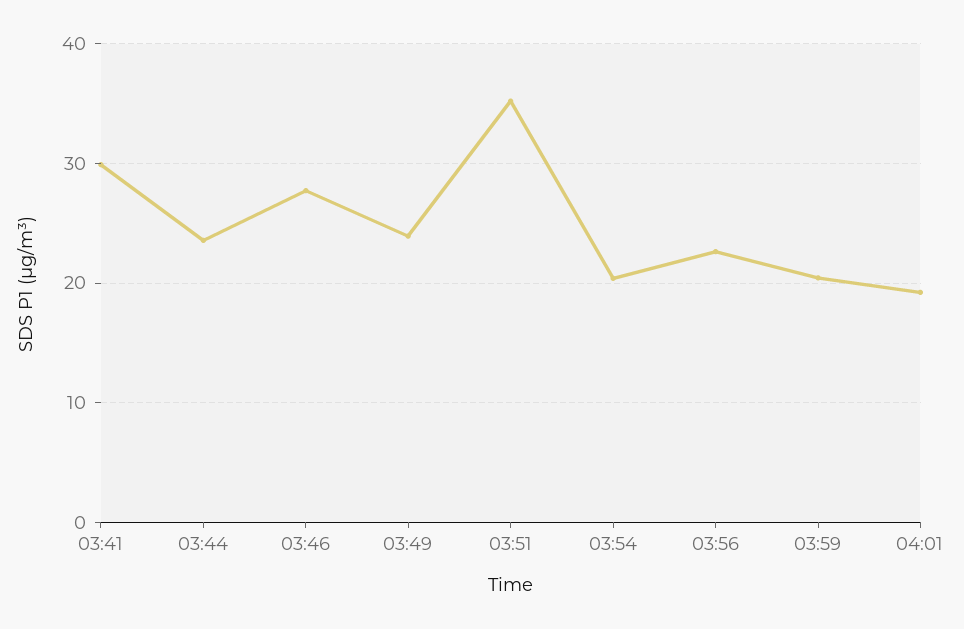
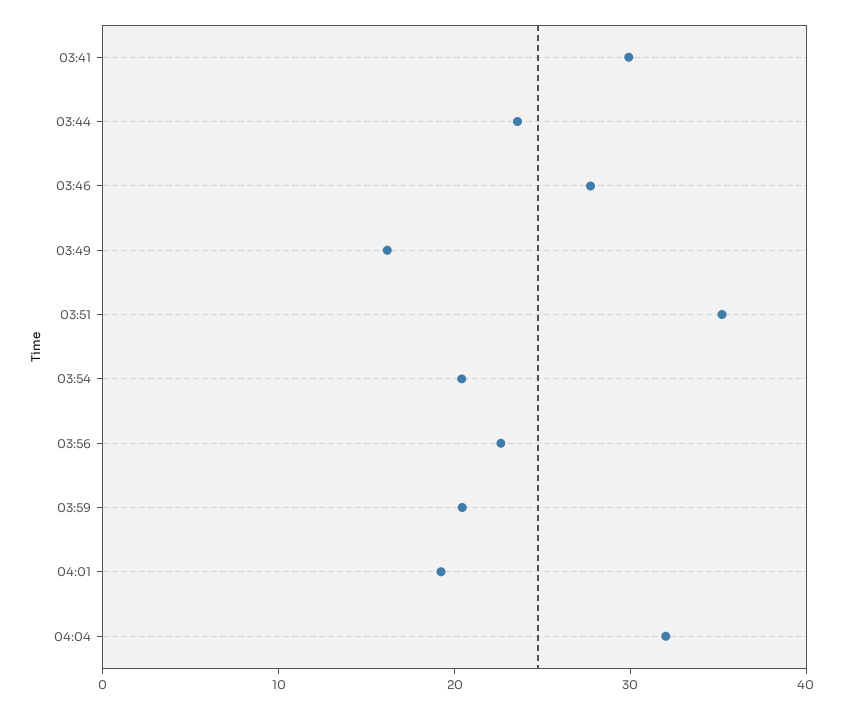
03:49: 24 -> 16
04:04: none -> 32

